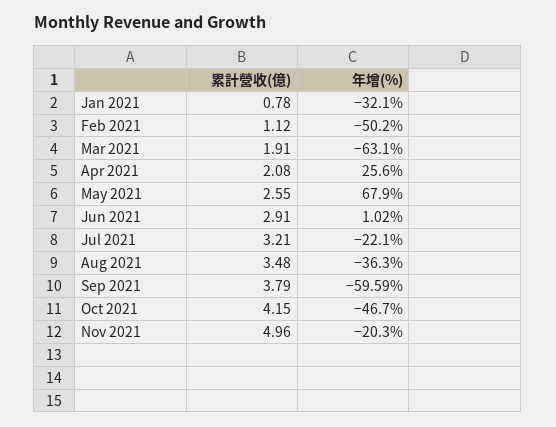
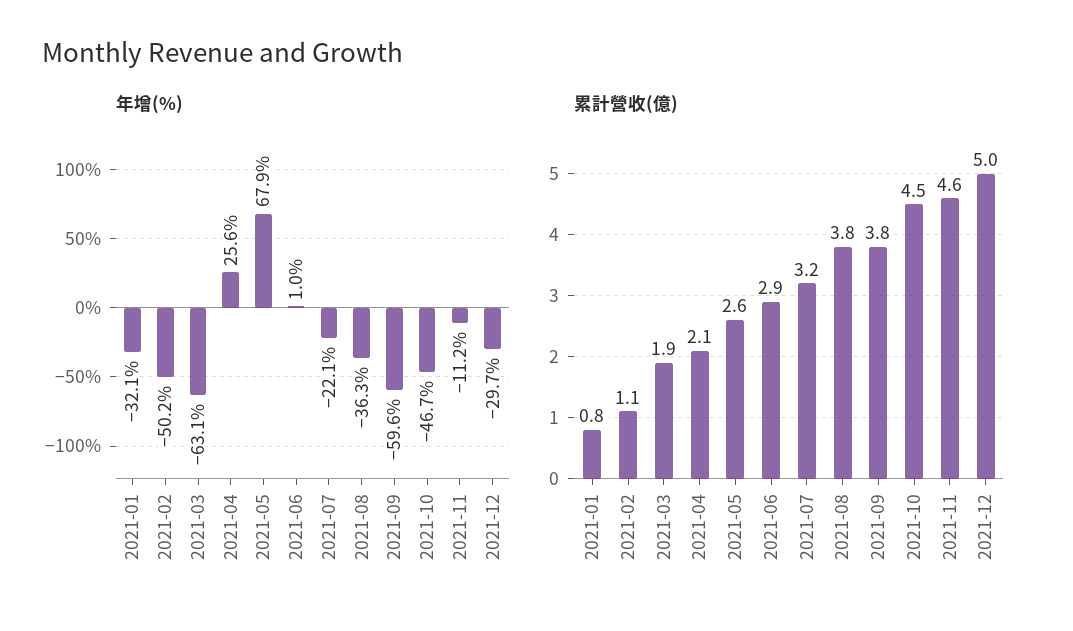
累計營收(億), Aug 2021: 3.48 -> 3.8
累計營收(億), Oct 2021: 4.15 -> 4.5
累計營收(億), Nov 2021: 4.96 -> 4.6
年增(%), Nov 2021: -20.3 -> -11.2
年增(%), 2021-12: none -> -29.7
累計營收(億), 2021-12: none -> 5

